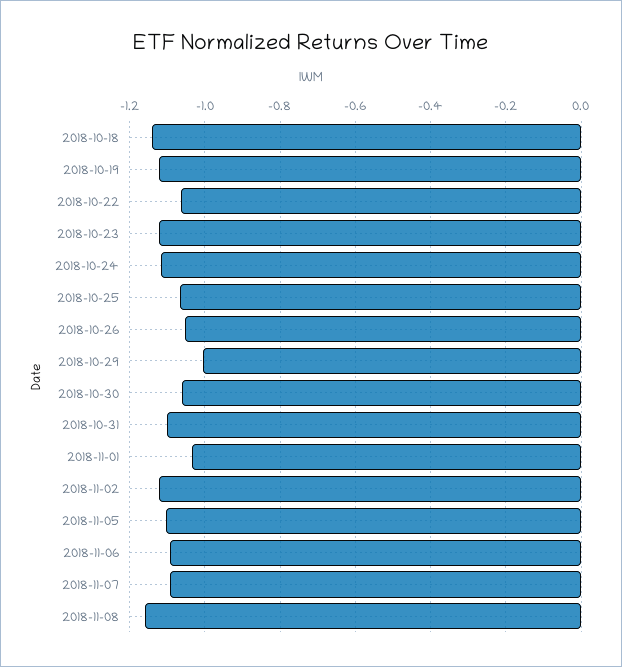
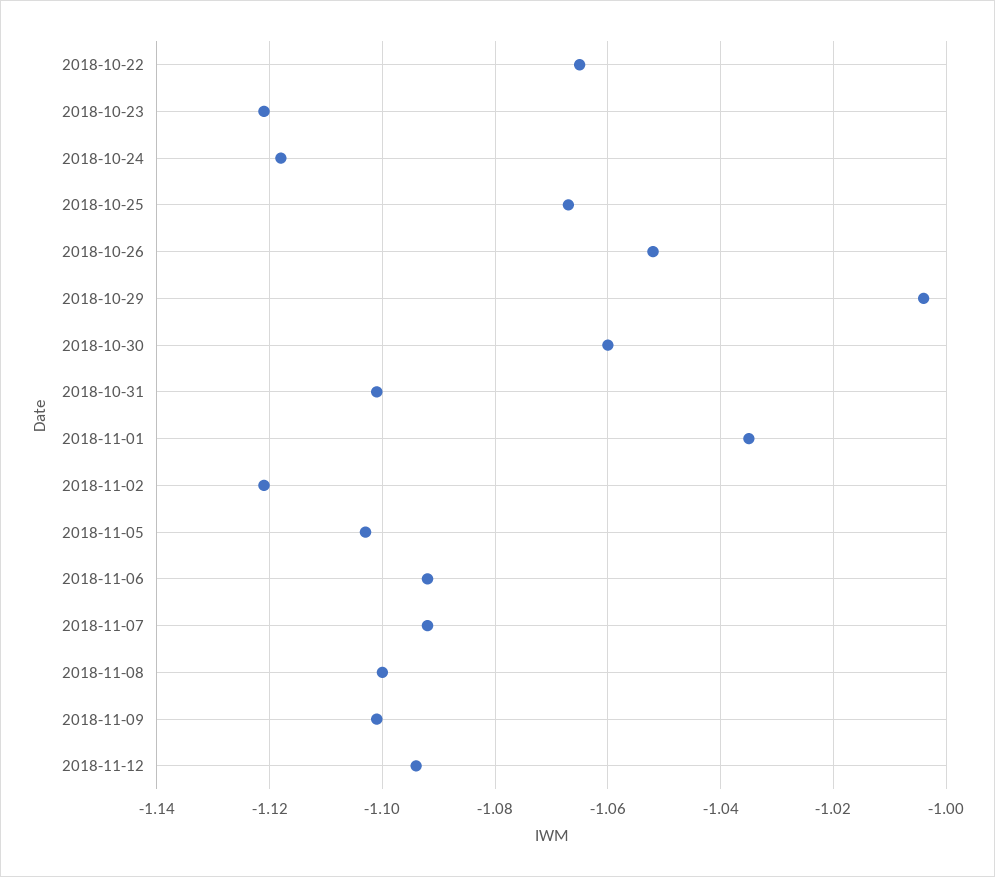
2018-10-18: -1.14 -> none
2018-10-19: -1.12 -> none
2018-11-08: -1.16 -> -1.1
2018-11-09: none -> -1.1
2018-11-12: none -> -1.095

